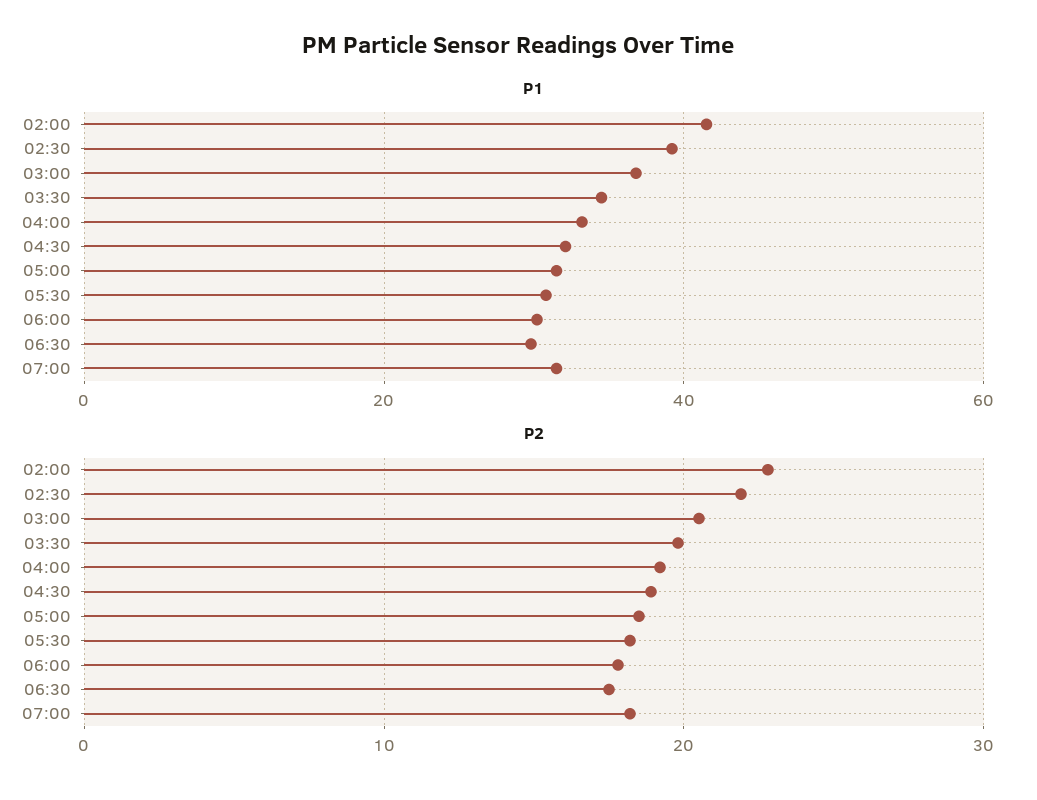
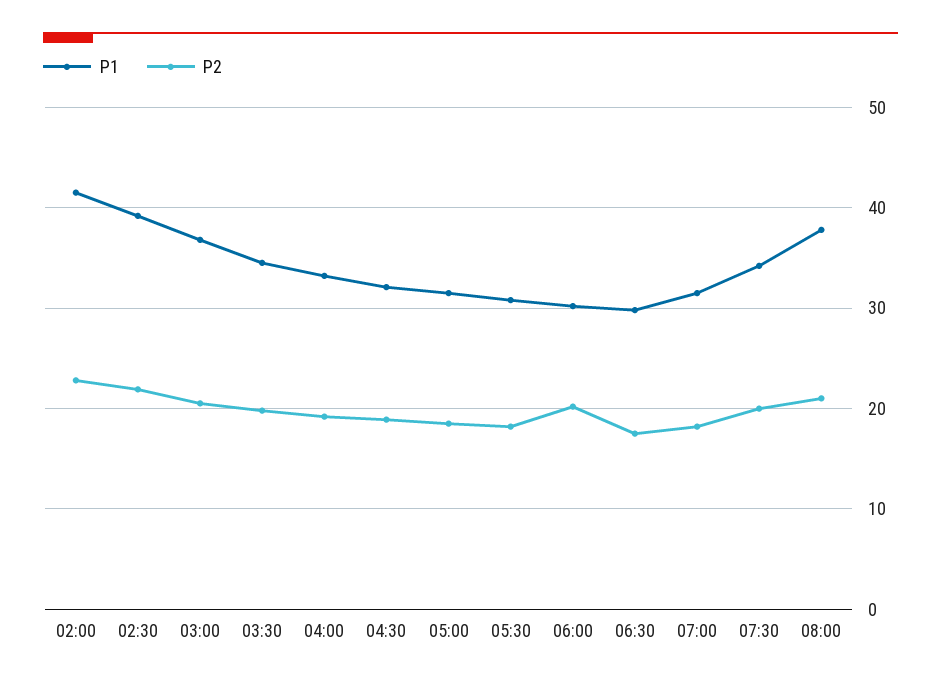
P2, 06:00: 18 -> 20
P1, 07:30: none -> 34
P2, 07:30: none -> 20
P1, 08:00: none -> 38
P2, 08:00: none -> 21

